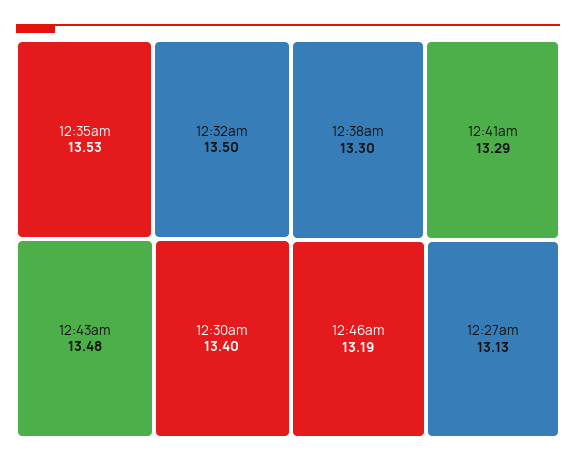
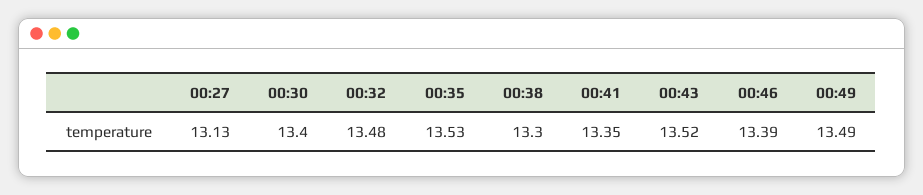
12:32am: 13.5 -> 13.48
12:43am: 13.48 -> 13.52
12:41am: 13.29 -> 13.35
12:46am: 13.19 -> 13.39
00:49: none -> 13.49

